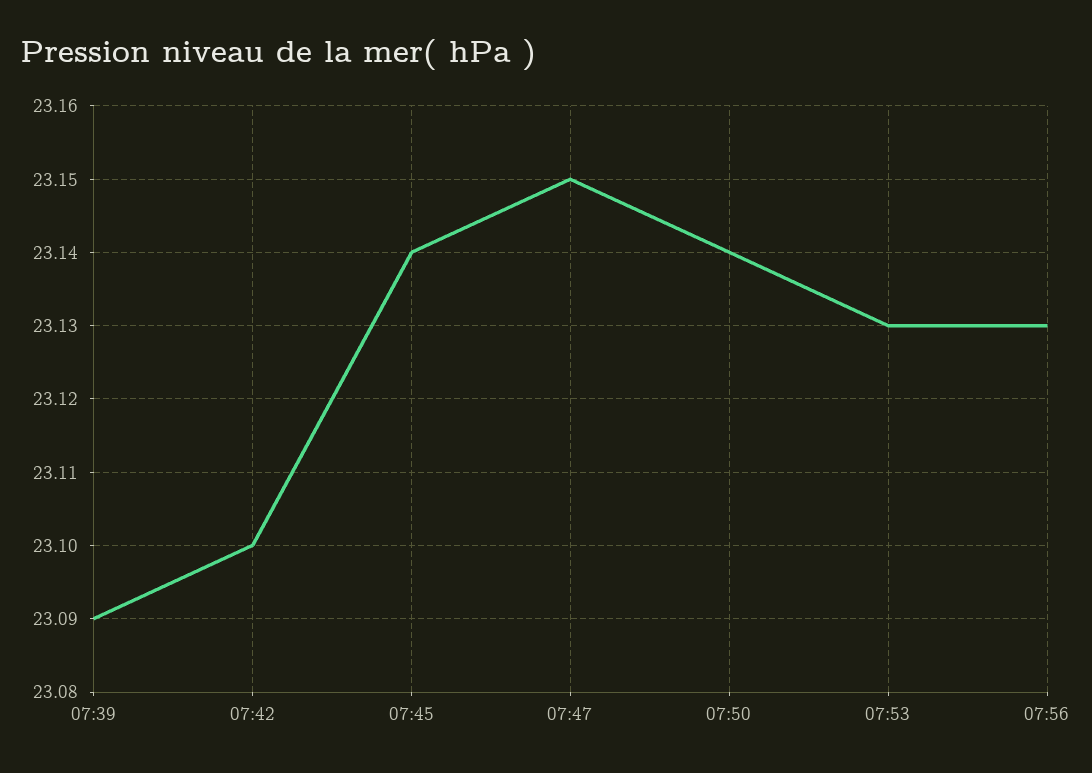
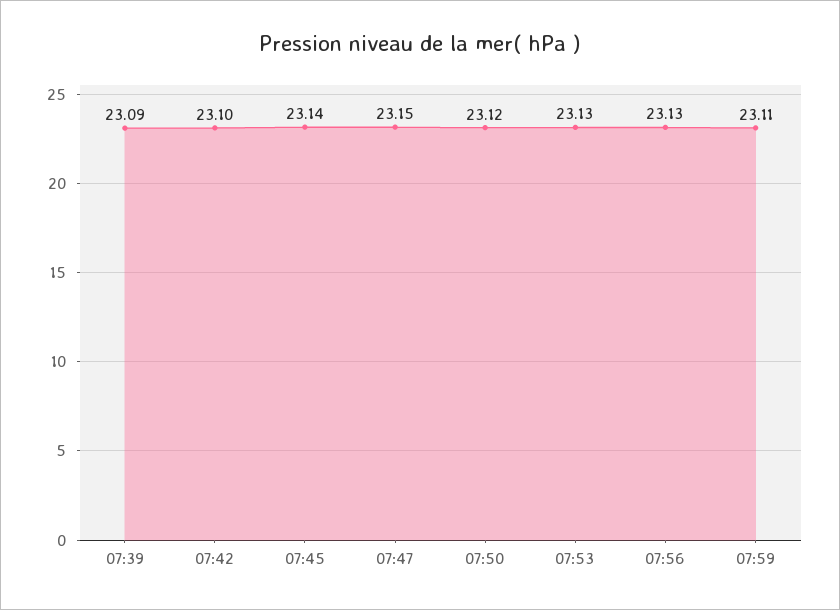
07:50: 23.14 -> 23.12
07:59: none -> 23.11

